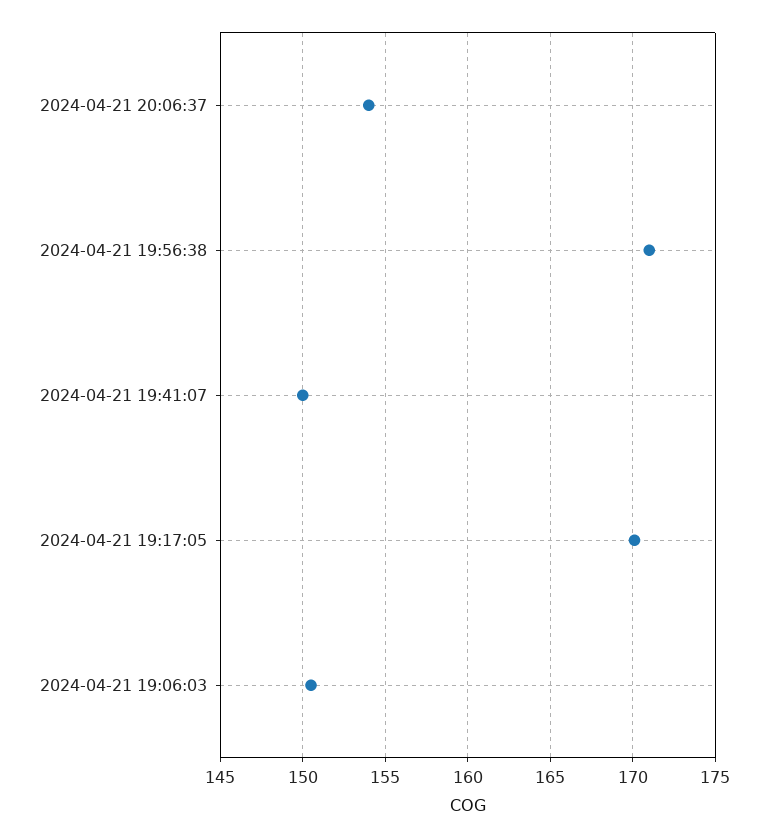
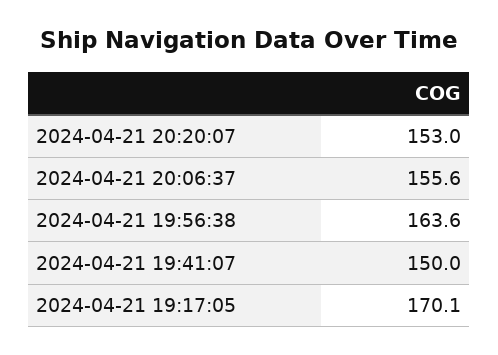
2024-04-21 20:06:37: 154 -> 155.6
2024-04-21 19:56:38: 171 -> 163.6
2024-04-21 19:06:03: 150.5 -> none
2024-04-21 20:20:07: none -> 153

